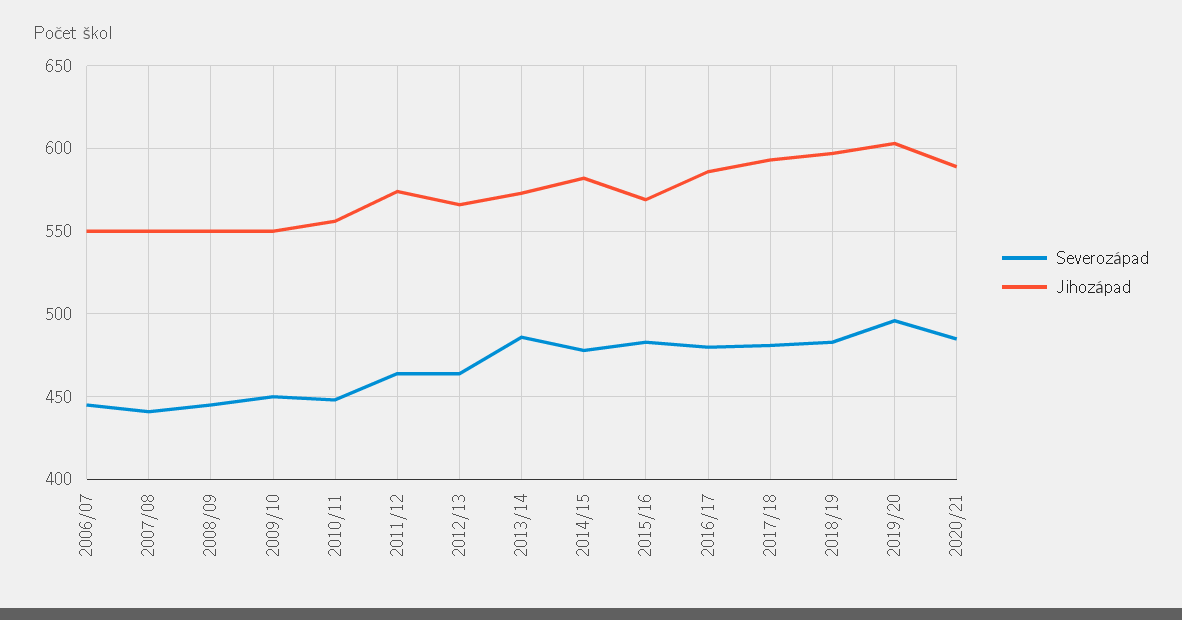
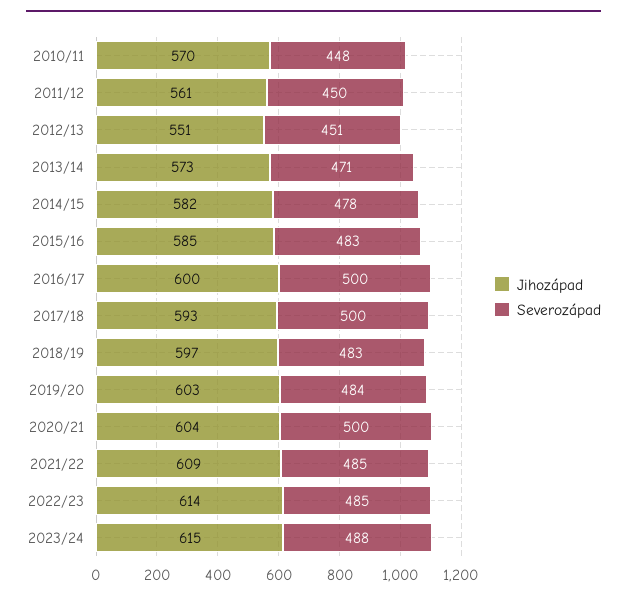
Severozápad, 2006/07: 445 -> none
Jihozápad, 2006/07: 550 -> none
Severozápad, 2007/08: 440 -> none
Jihozápad, 2007/08: 550 -> none
Severozápad, 2008/09: 445 -> none
Jihozápad, 2008/09: 550 -> none
Severozápad, 2009/10: 450 -> none
Jihozápad, 2009/10: 550 -> none
Jihozápad, 2010/11: 555 -> 570
Severozápad, 2011/12: 465 -> 450
Jihozápad, 2011/12: 575 -> 561
Severozápad, 2012/13: 465 -> 451
Jihozápad, 2012/13: 565 -> 551
Severozápad, 2013/14: 485 -> 471
Jihozápad, 2015/16: 570 -> 585
Severozápad, 2016/17: 480 -> 500
Jihozápad, 2016/17: 585 -> 600
Severozápad, 2017/18: 480 -> 500
Severozápad, 2019/20: 495 -> 484
Severozápad, 2020/21: 485 -> 500
Jihozápad, 2020/21: 590 -> 604
Jihozápad, 2021/22: none -> 609
Severozápad, 2021/22: none -> 485
Jihozápad, 2022/23: none -> 614
Severozápad, 2022/23: none -> 485
Jihozápad, 2023/24: none -> 615
Severozápad, 2023/24: none -> 488

